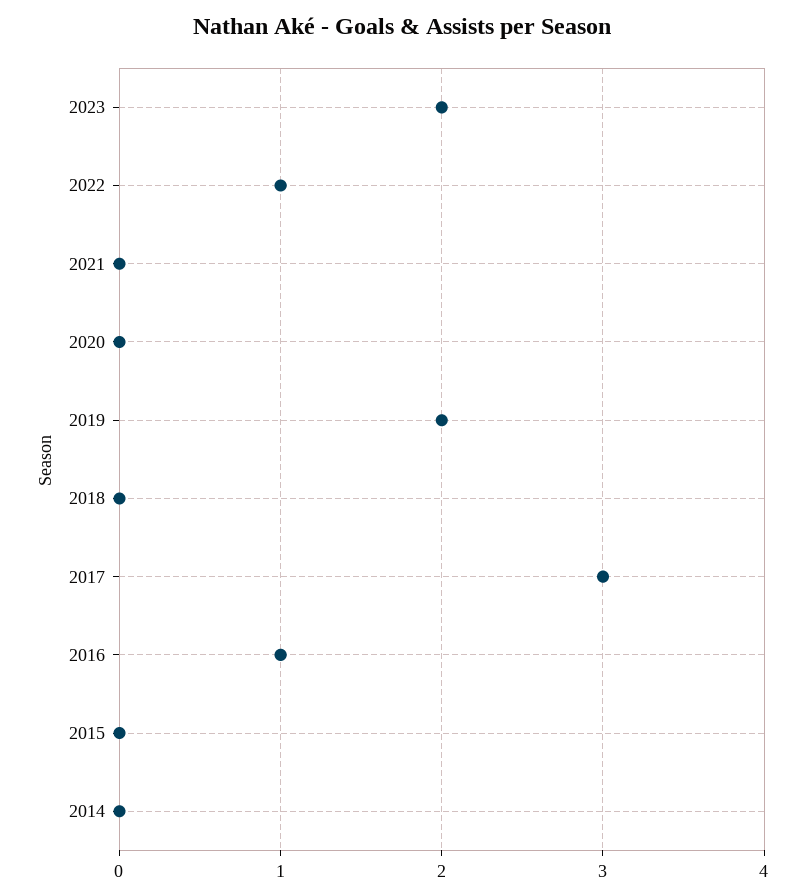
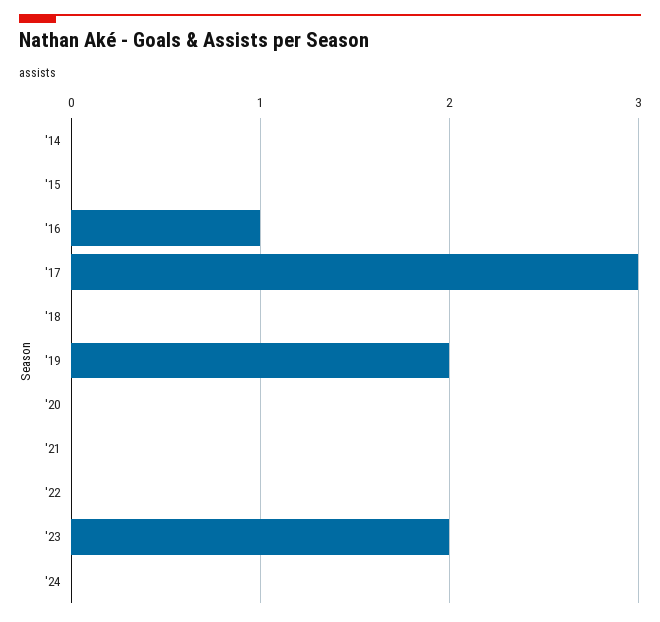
2022: 1 -> 0
'24: none -> 0

